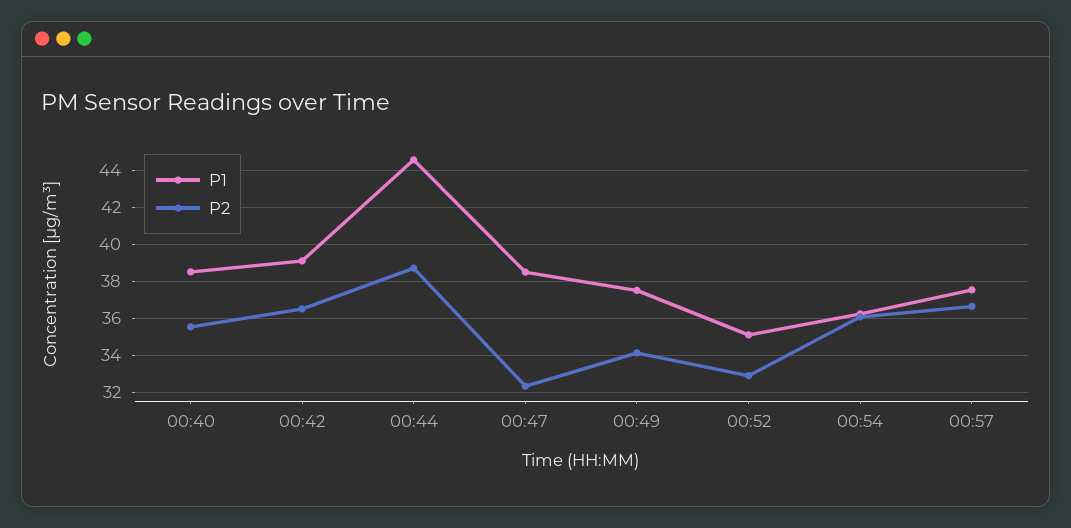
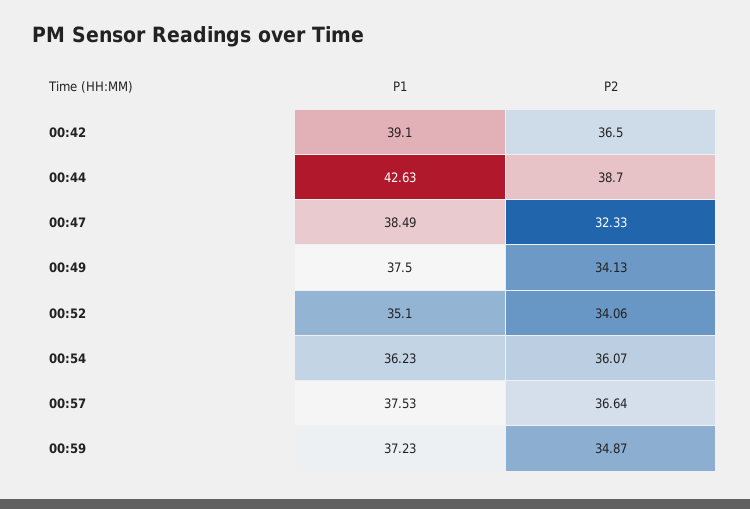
P1, 00:40: 38.5 -> none
P2, 00:40: 35.5 -> none
P1, 00:44: 44.5 -> 42.63
P2, 00:52: 33 -> 34.06
P1, 00:59: none -> 37.23
P2, 00:59: none -> 34.87

